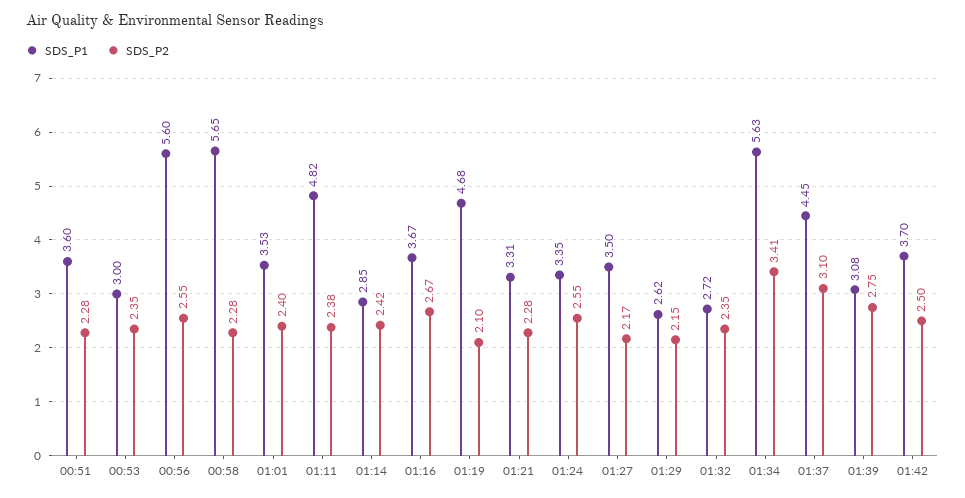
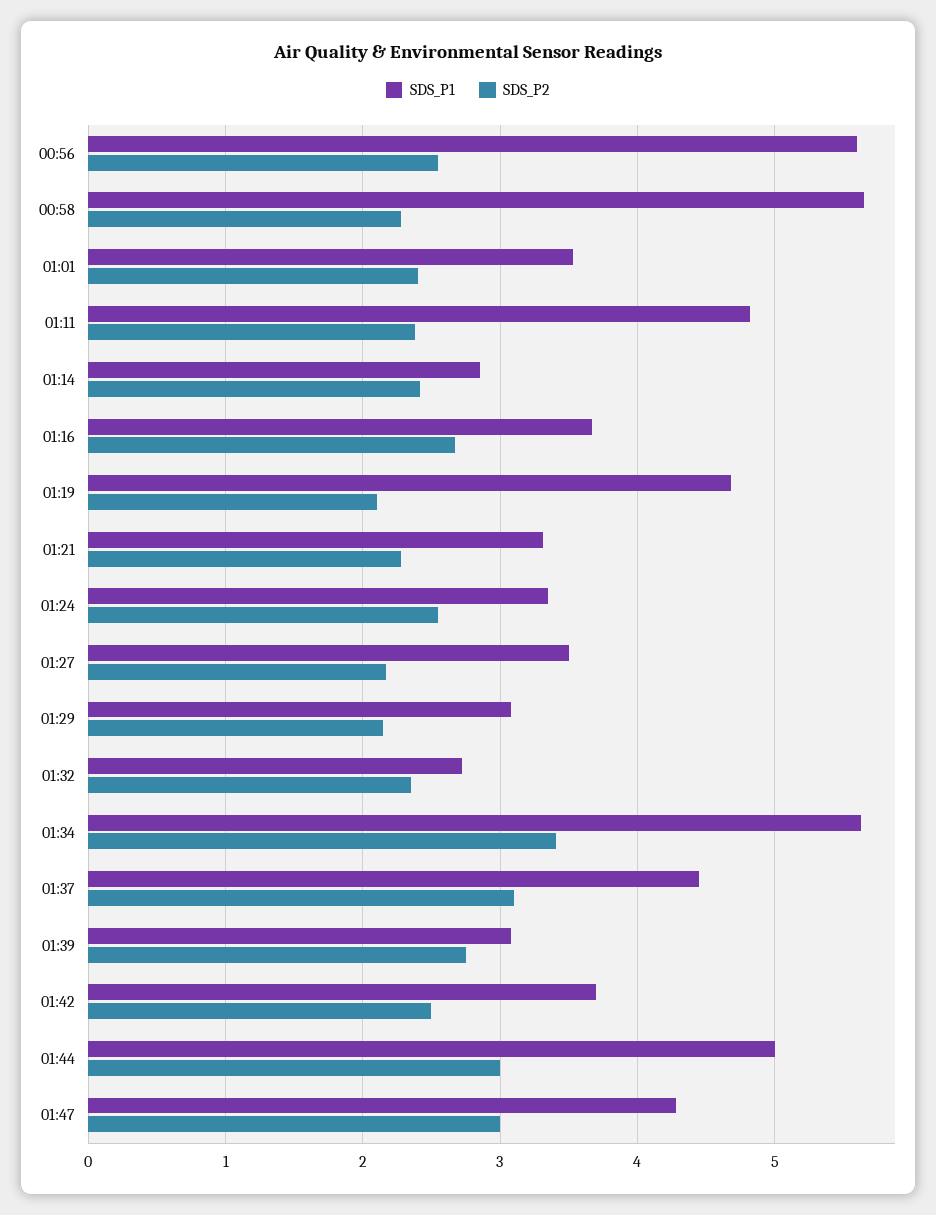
SDS_P1, 00:51: 3.6 -> none
SDS_P2, 00:51: 2.28 -> none
SDS_P1, 00:53: 3 -> none
SDS_P2, 00:53: 2.35 -> none
SDS_P1, 01:29: 2.62 -> 3.1
SDS_P1, 01:44: none -> 5
SDS_P2, 01:44: none -> 3
SDS_P1, 01:47: none -> 4.3
SDS_P2, 01:47: none -> 3

